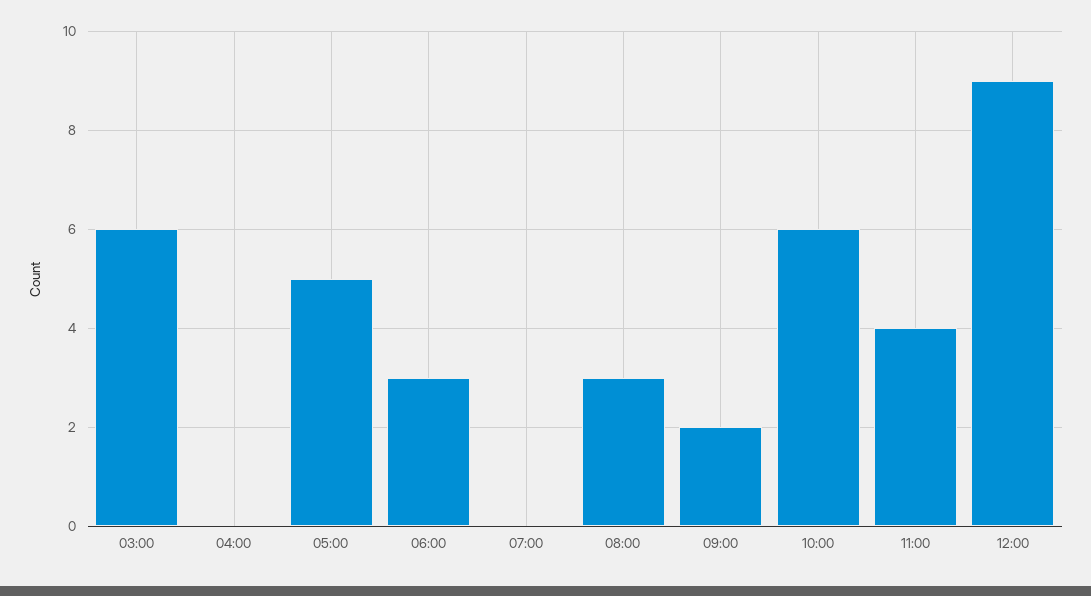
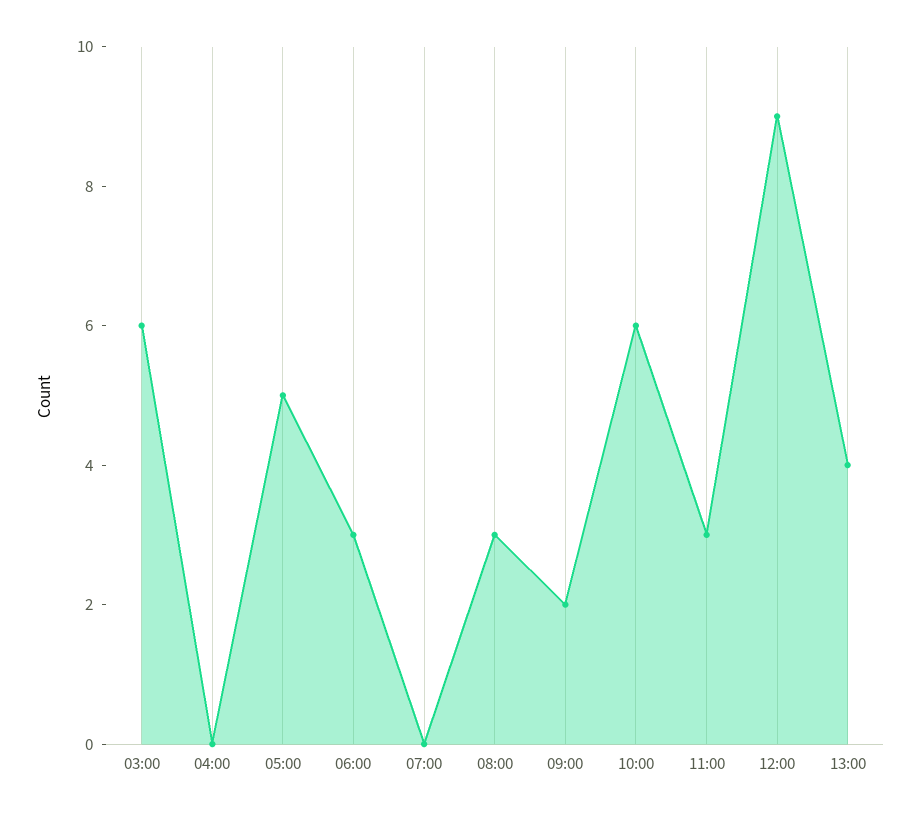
11:00: 4 -> 3
13:00: none -> 4

